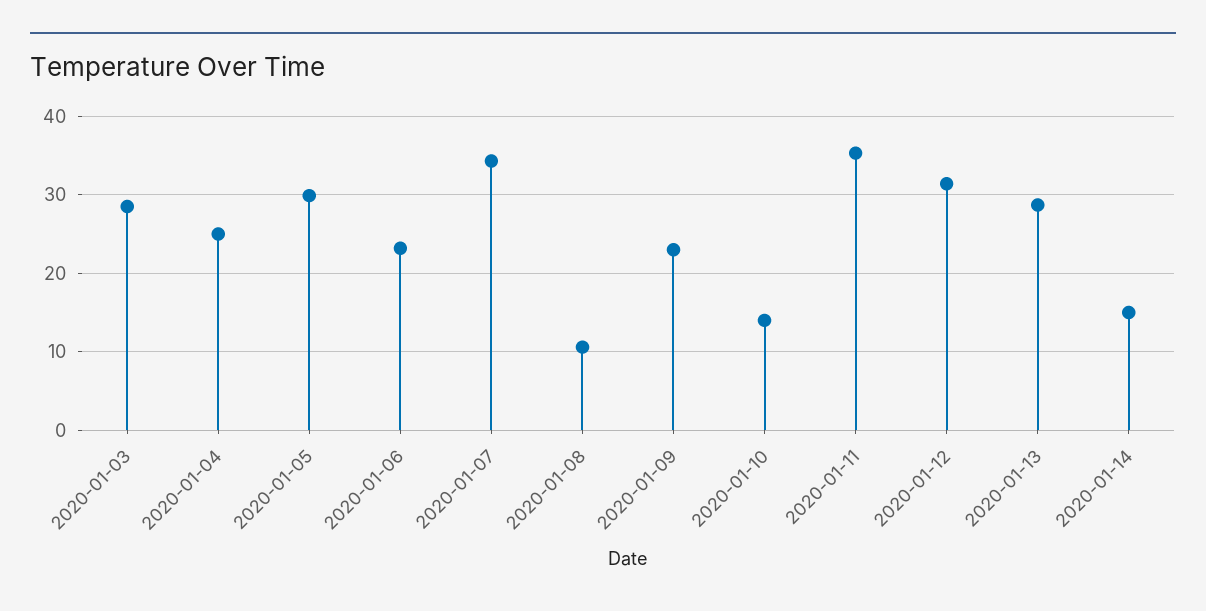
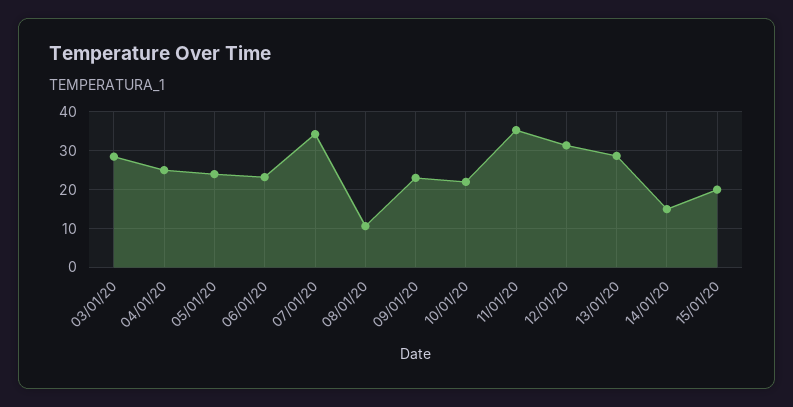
2020-01-05: 30 -> 24
2020-01-10: 14 -> 22
15/01/20: none -> 20

